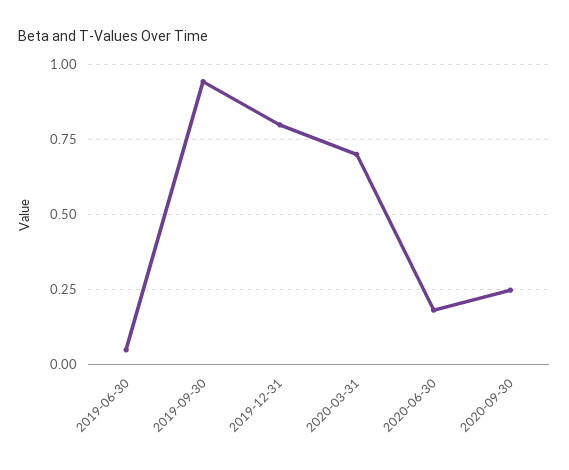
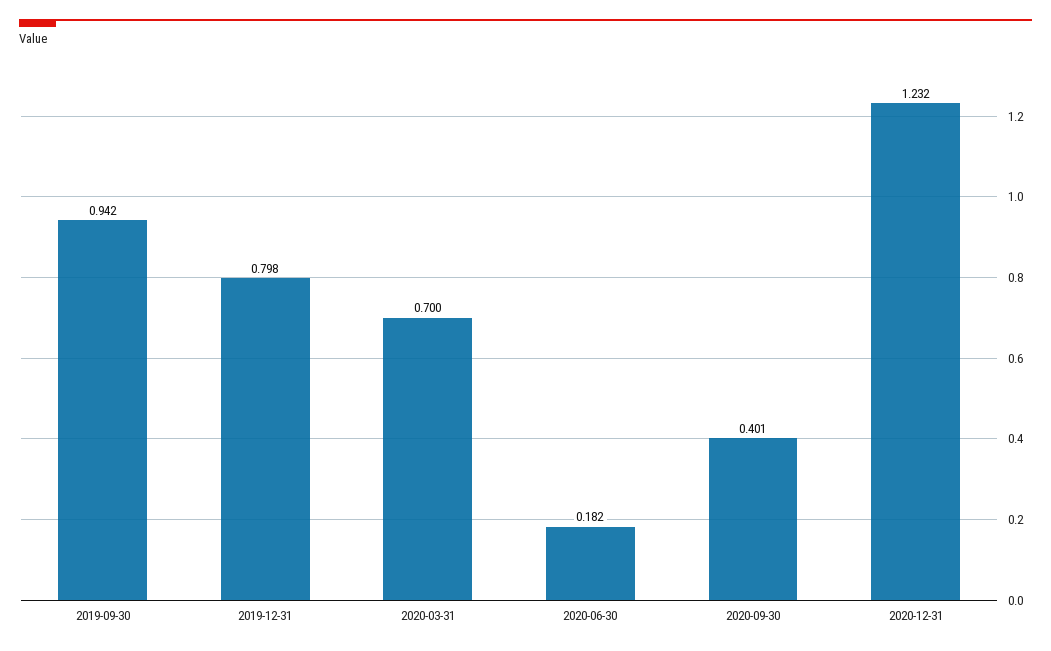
2019-06-30: 0.05 -> none
2020-09-30: 0.25 -> 0.401
2020-12-31: none -> 1.232

